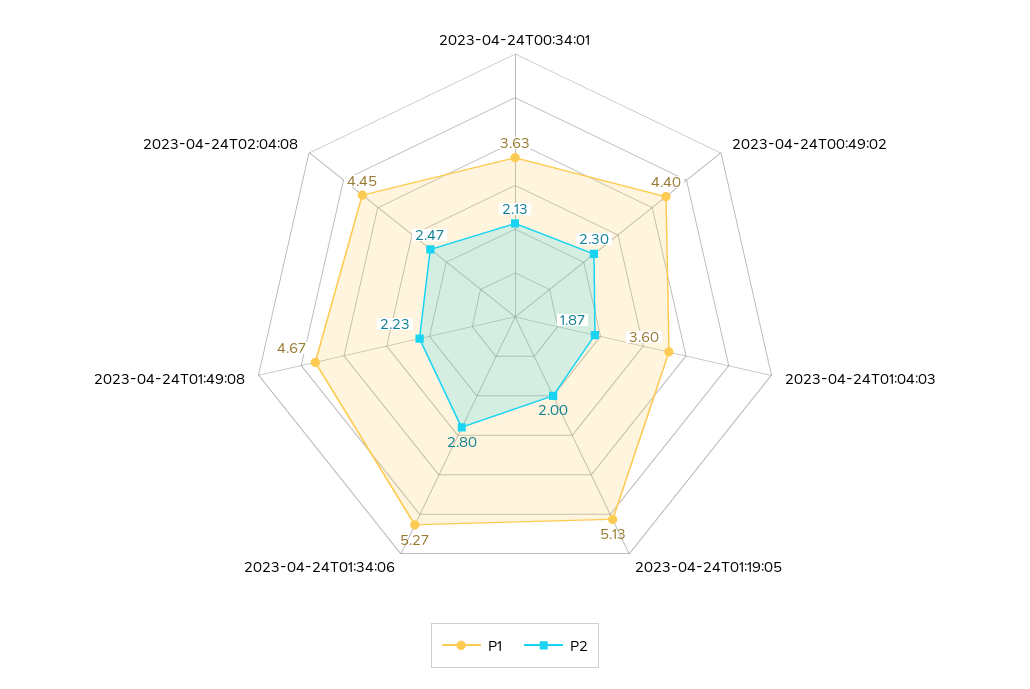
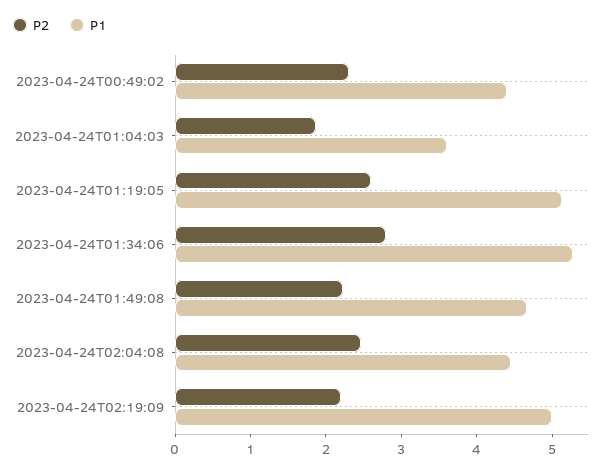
P1, 2023-04-24T00:34:01: 3.63 -> none
P2, 2023-04-24T00:34:01: 2.13 -> none
P2, 2023-04-24T01:19:05: 2 -> 2.6
P2, 2023-04-24T02:19:09: none -> 2.2
P1, 2023-04-24T02:19:09: none -> 5

